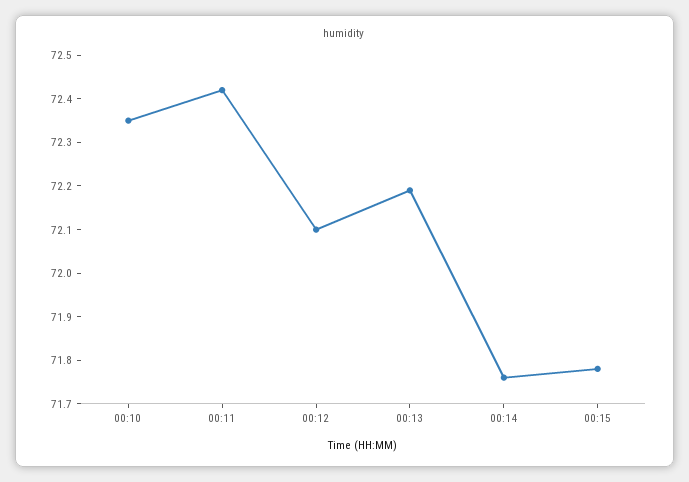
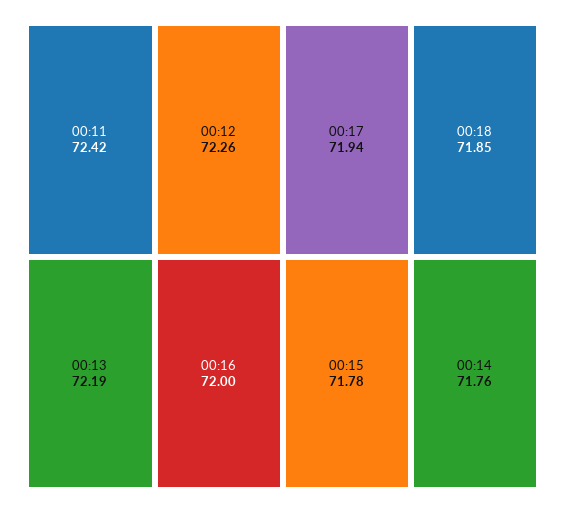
00:10: 72.35 -> none
00:12: 72.1 -> 72.26
00:16: none -> 72
00:17: none -> 71.94
00:18: none -> 71.85

